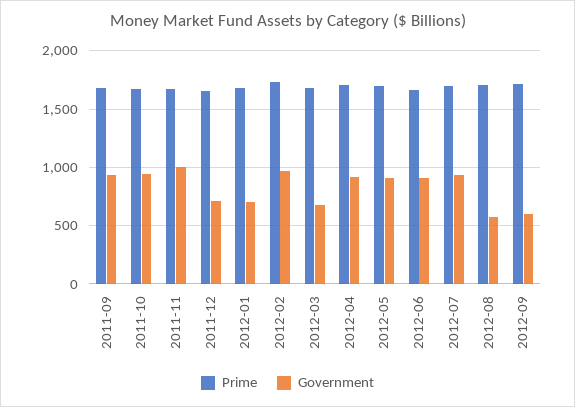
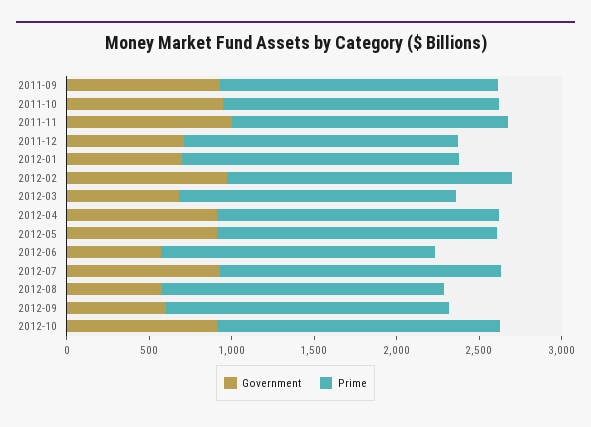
Government, 2012-06: 900 -> 600
Government, 2012-10: none -> 900
Prime, 2012-10: none -> 1700

